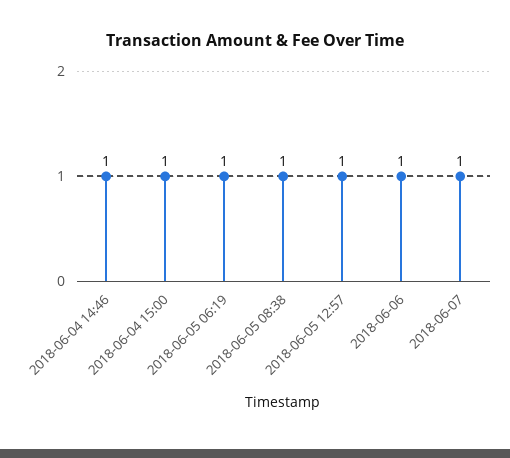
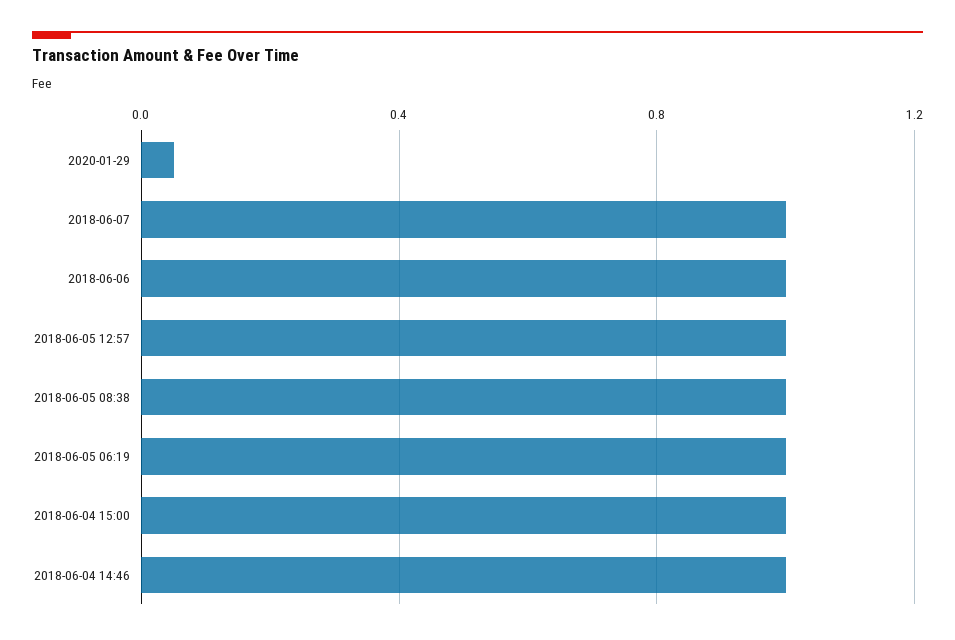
2020-01-29: none -> 0.05

